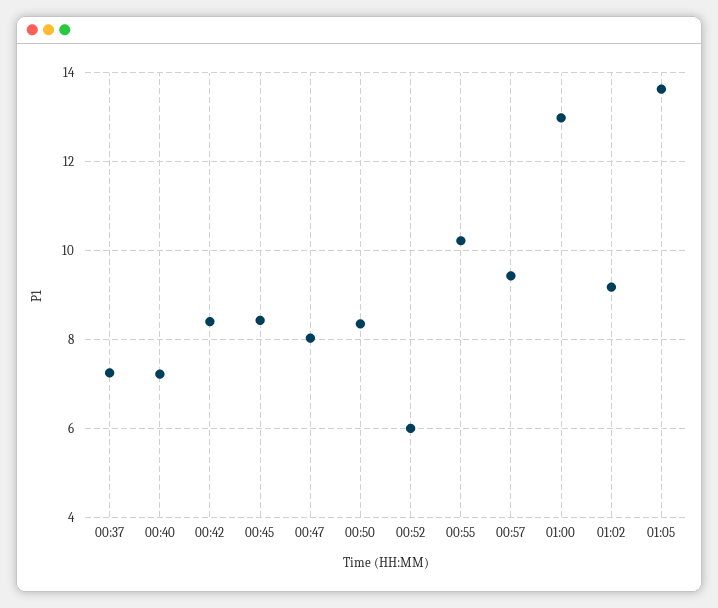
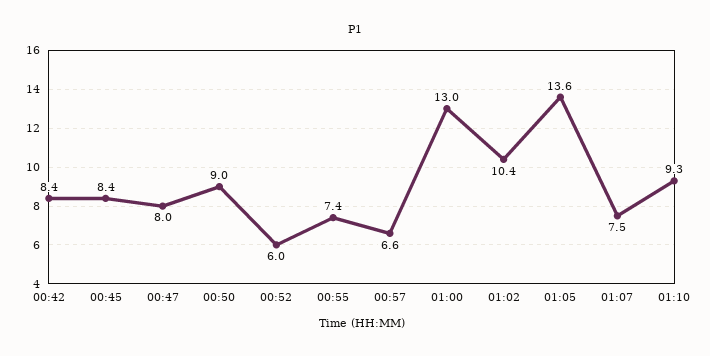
00:37: 7.2 -> none
00:40: 7.2 -> none
00:50: 8.4 -> 9
00:55: 10.2 -> 7.4
00:57: 9.4 -> 6.6
01:02: 9.2 -> 10.4
01:07: none -> 7.5
01:10: none -> 9.3

